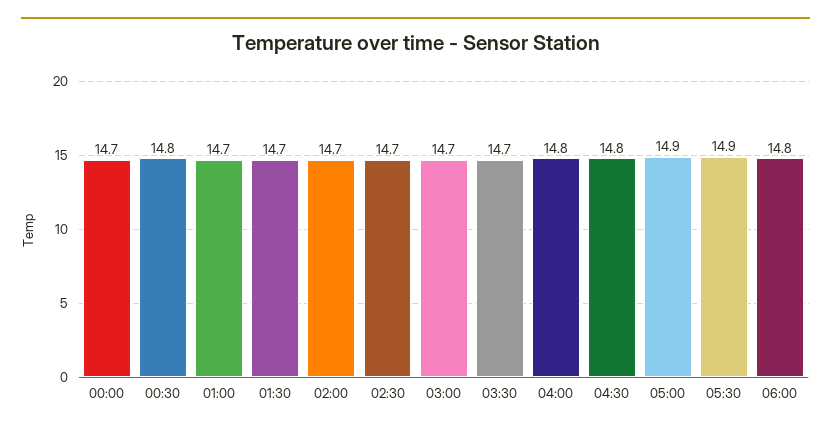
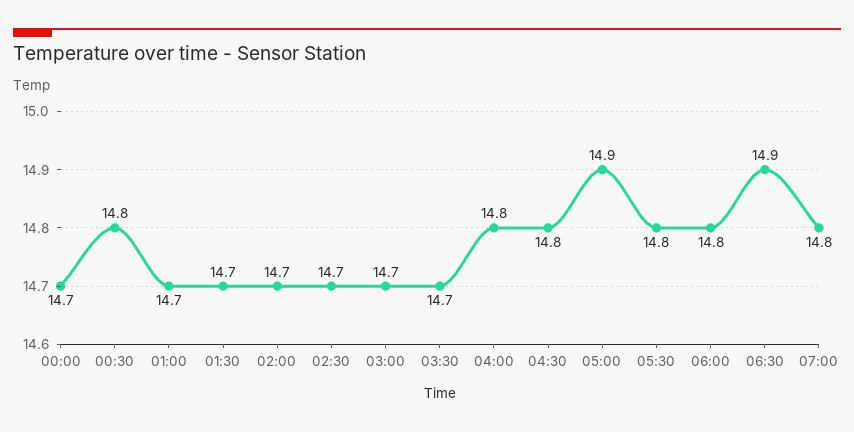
05:30: 14.9 -> 14.8
06:30: none -> 14.9
07:00: none -> 14.8

